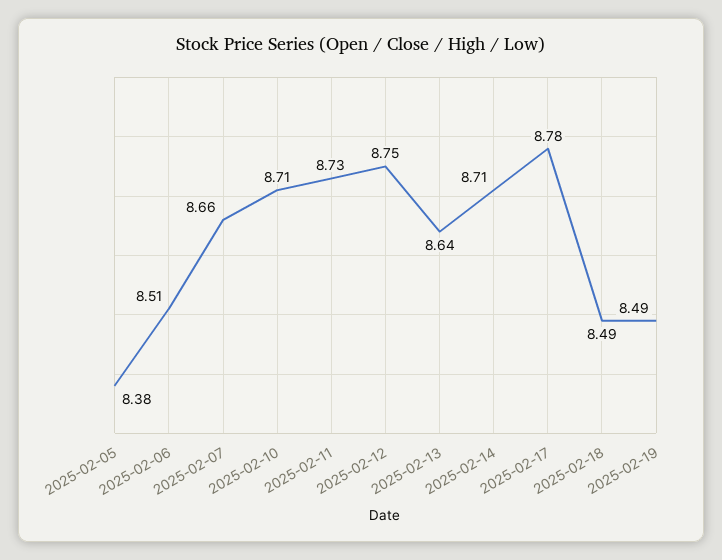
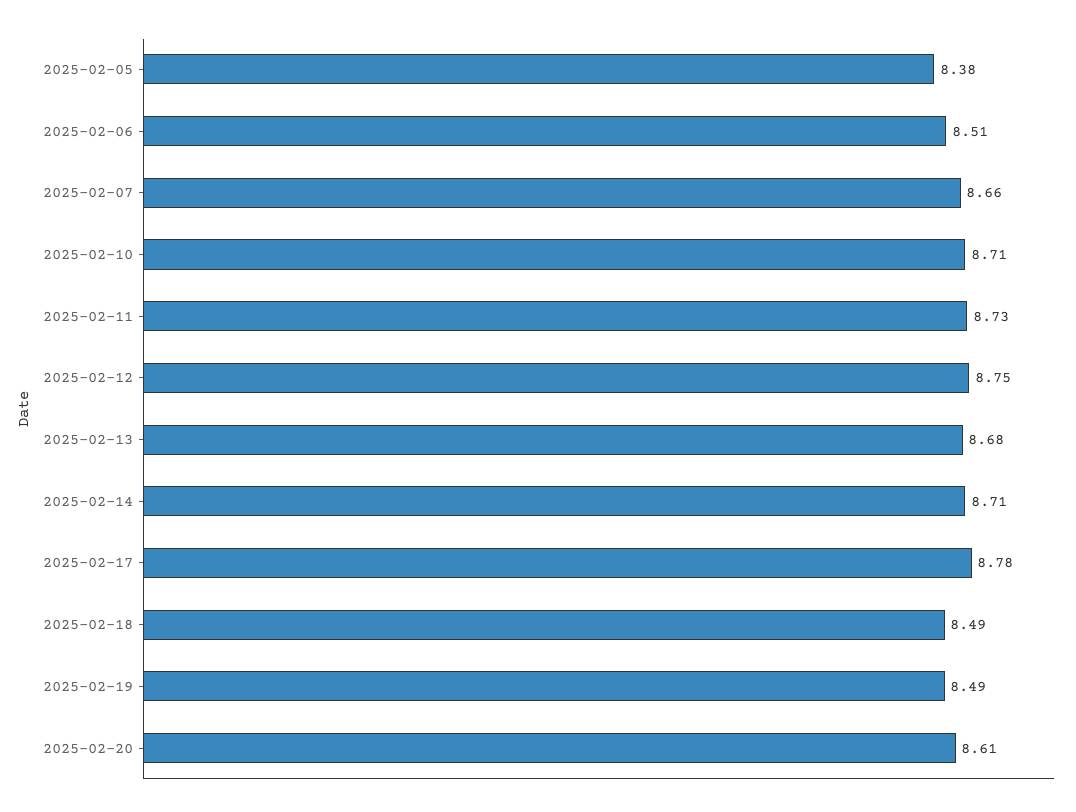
2025-02-13: 8.64 -> 8.68
2025-02-20: none -> 8.61

